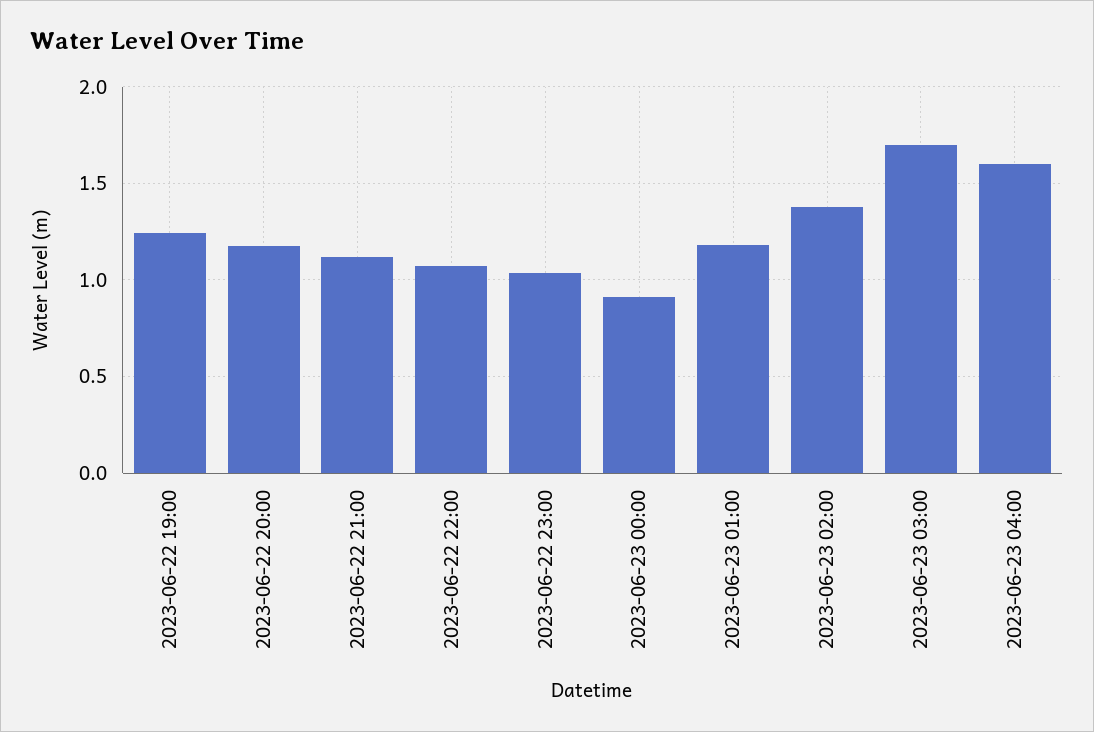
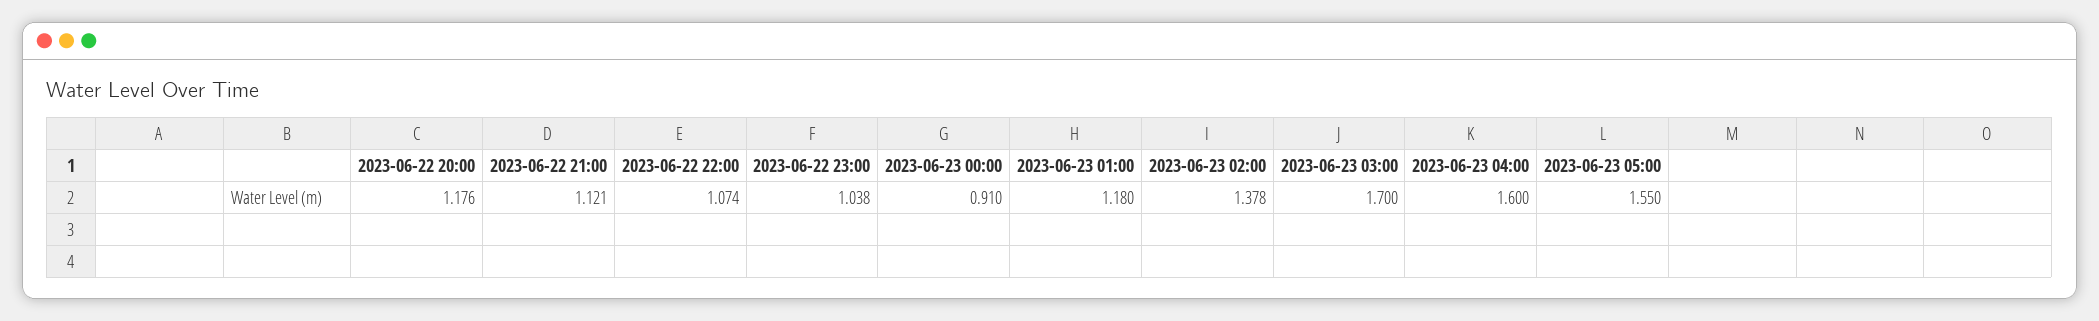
2023-06-22 19:00: 1.25 -> none
2023-06-23 05:00: none -> 1.55

